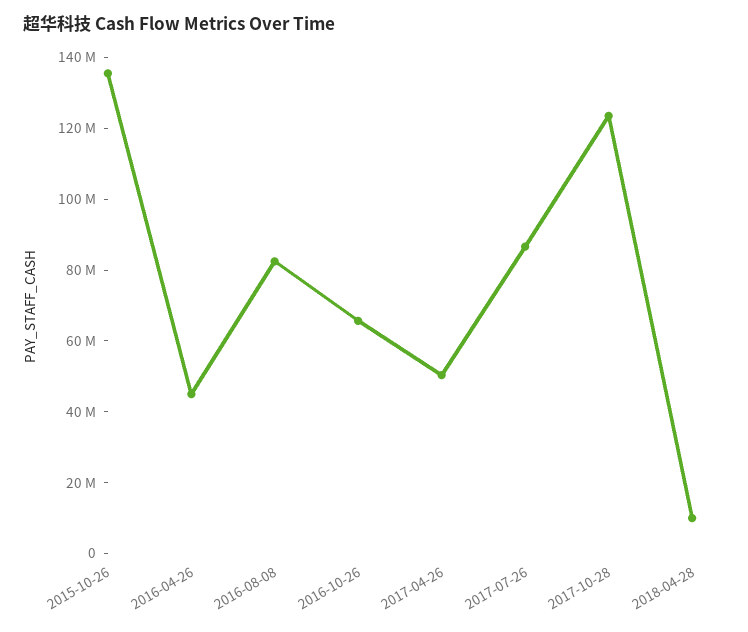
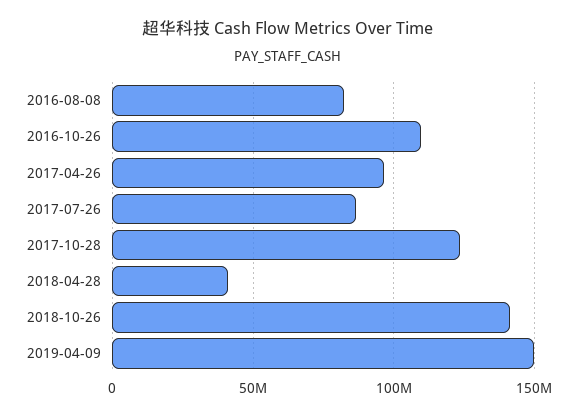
2015-10-26: 135000000 -> none
2016-04-26: 45000000 -> none
2016-10-26: 65000000 -> 110000000
2017-04-26: 50000000 -> 95000000
2018-04-28: 10000000 -> 40000000
2018-10-26: none -> 140000000
2019-04-09: none -> 150000000

